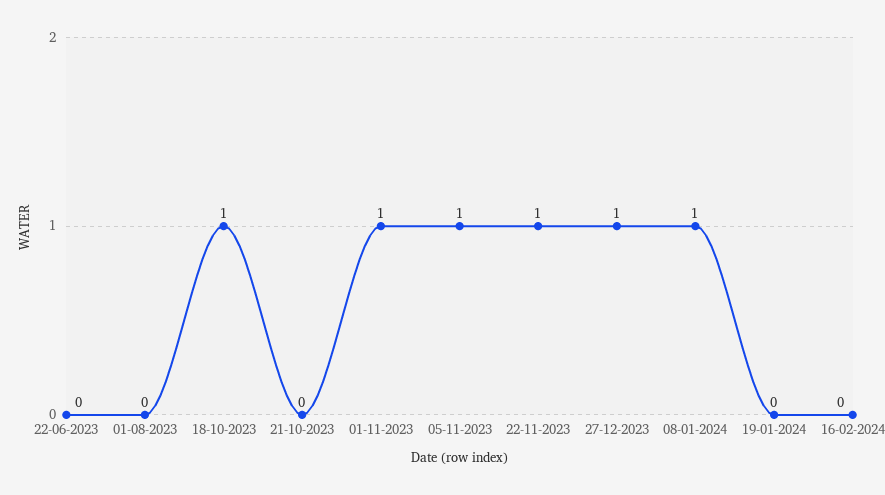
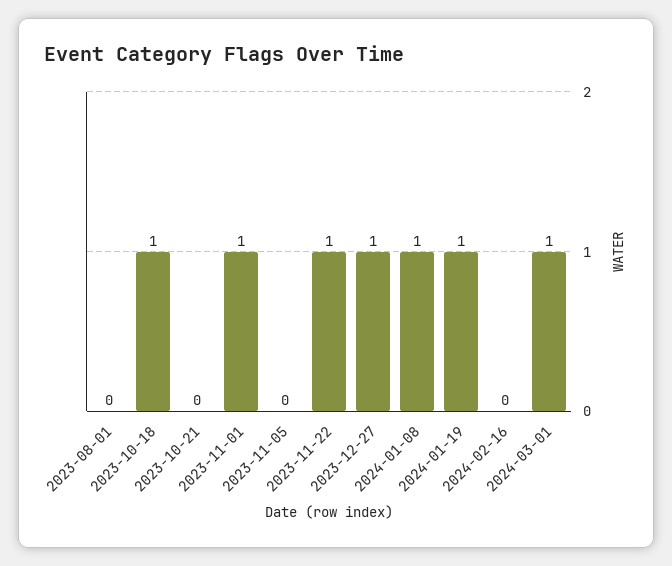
22-06-2023: 0 -> none
05-11-2023: 1 -> 0
19-01-2024: 0 -> 1
2024-03-01: none -> 1

